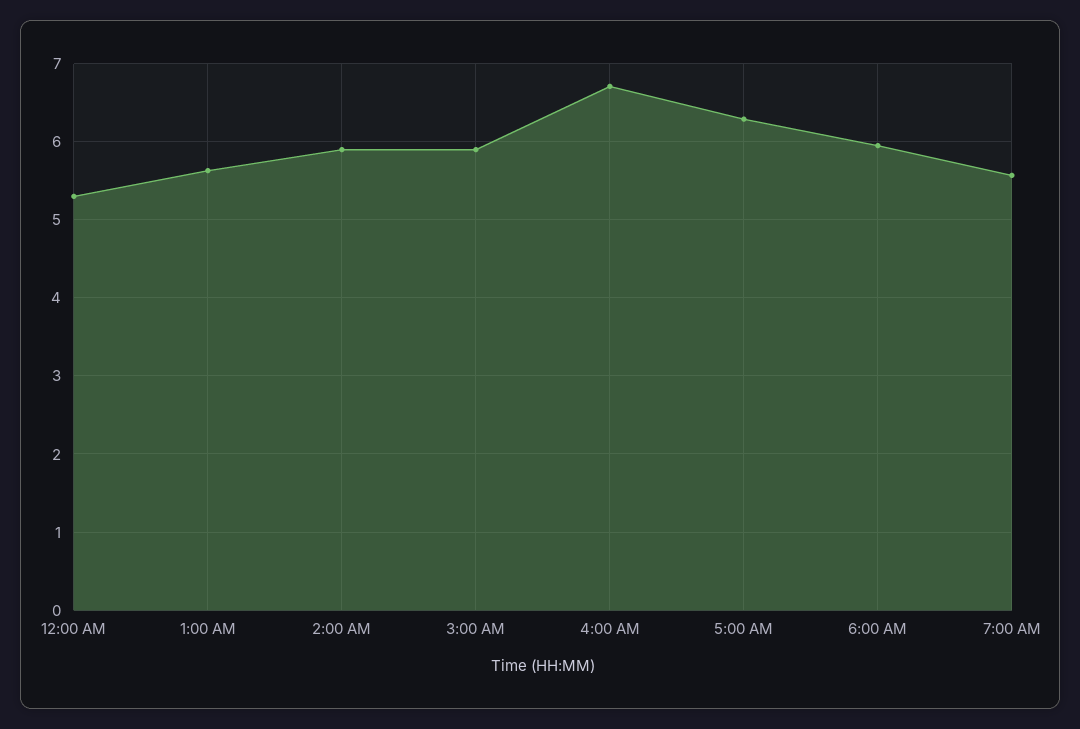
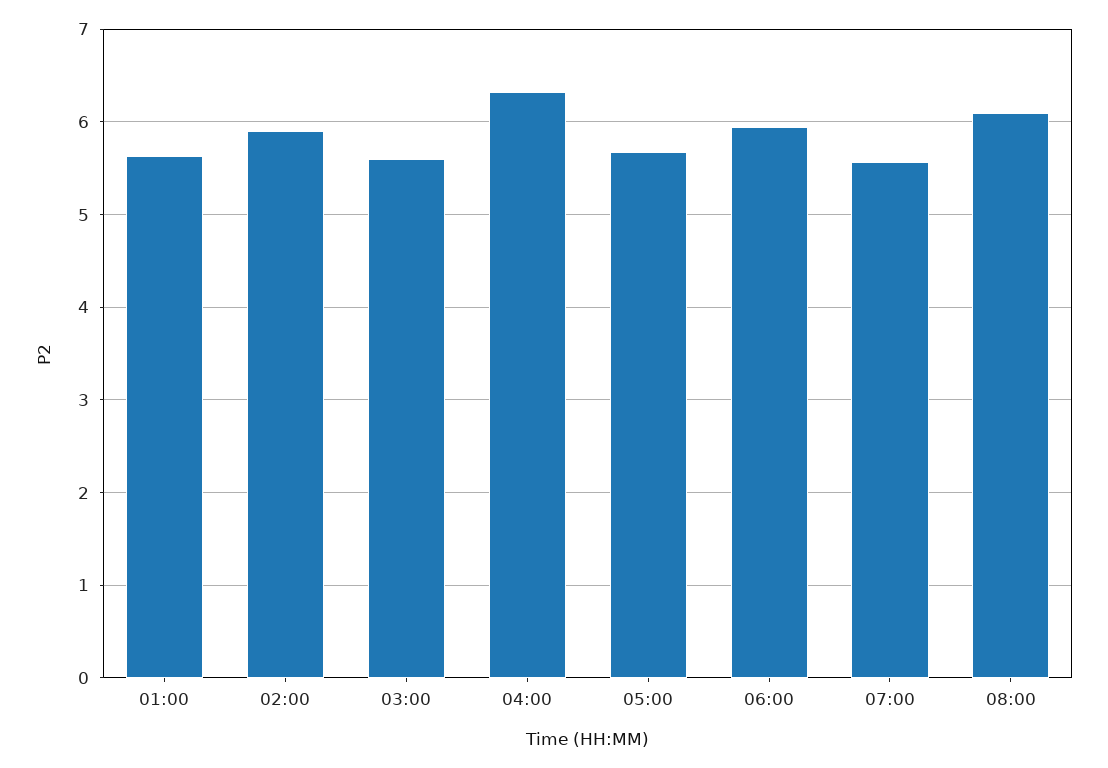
12:00 AM: 5.3 -> none
3:00 AM: 5.9 -> 5.6
4:00 AM: 6.7 -> 6.3
5:00 AM: 6.3 -> 5.7
08:00: none -> 6.1

